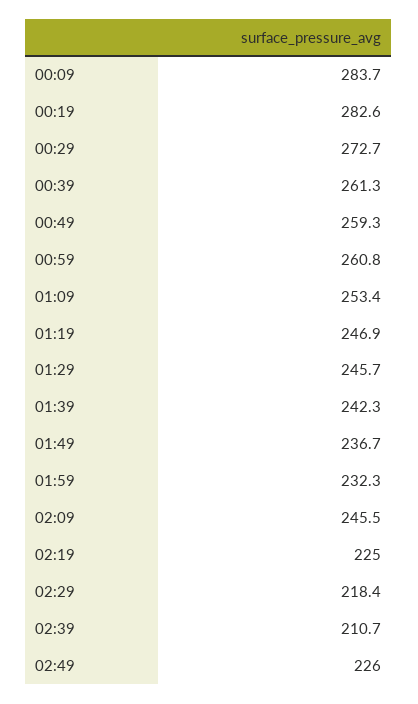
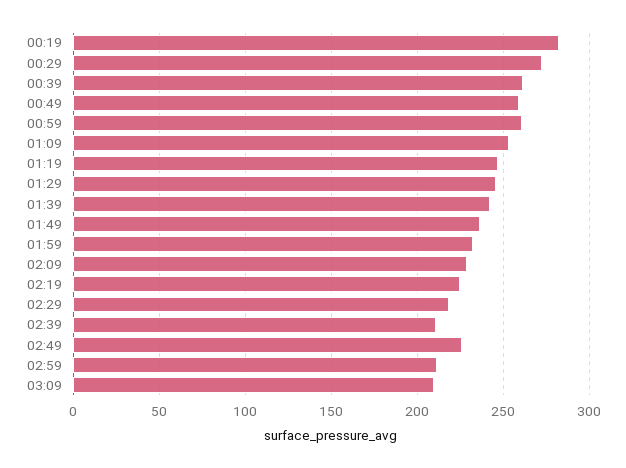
00:09: 283.7 -> none
02:09: 245.5 -> 230
02:59: none -> 210
03:09: none -> 210

